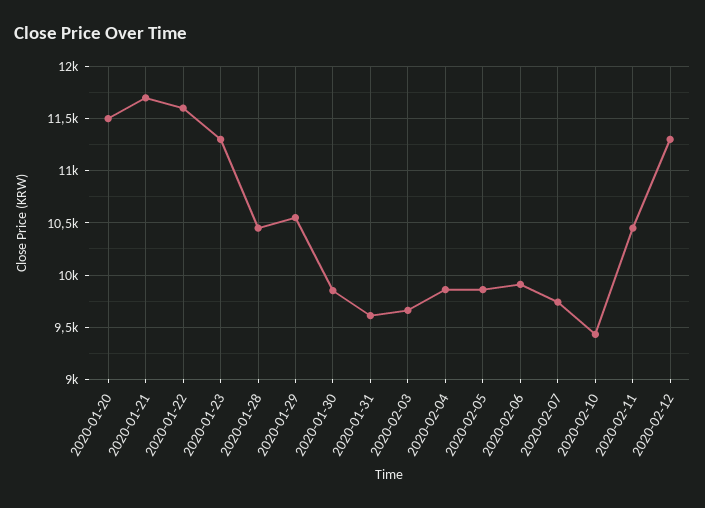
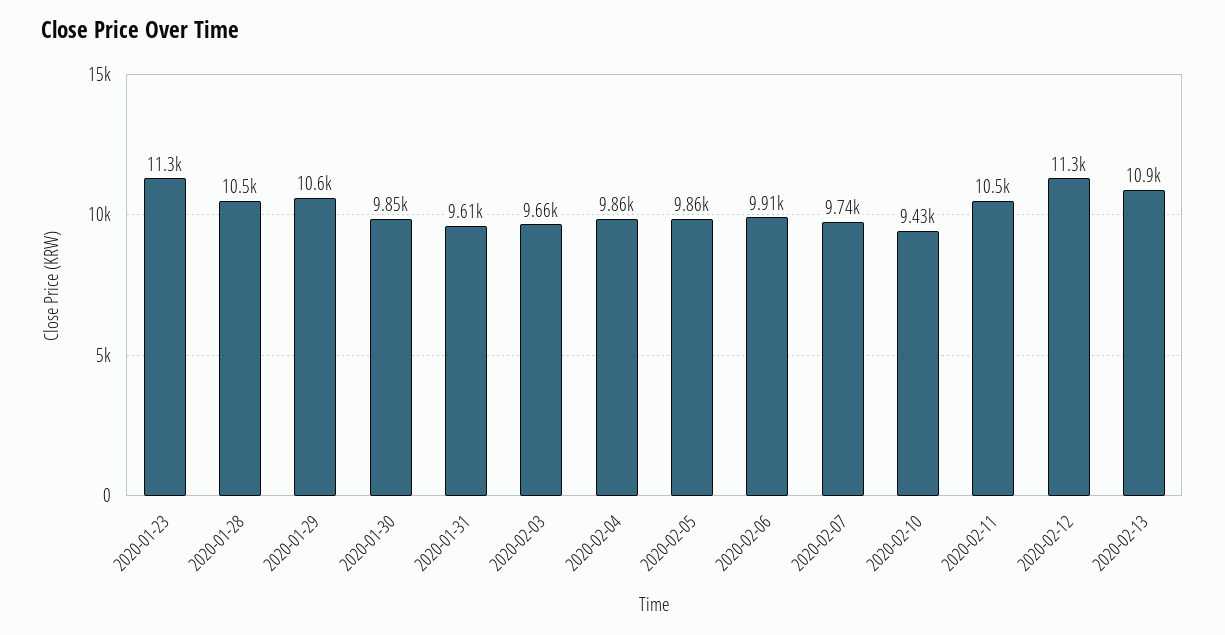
2020-01-20: 11500 -> none
2020-01-21: 11700 -> none
2020-01-22: 11600 -> none
2020-02-13: none -> 10900

